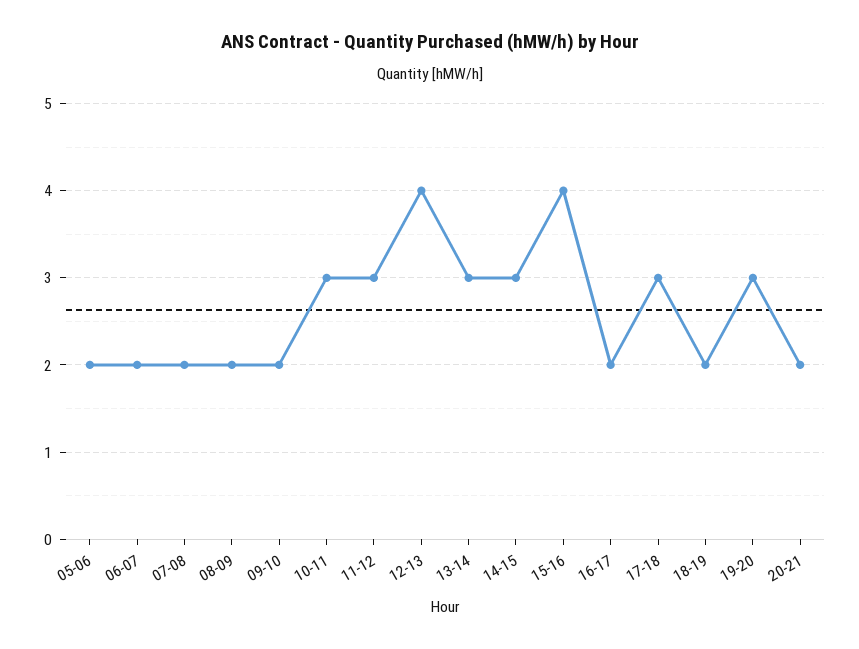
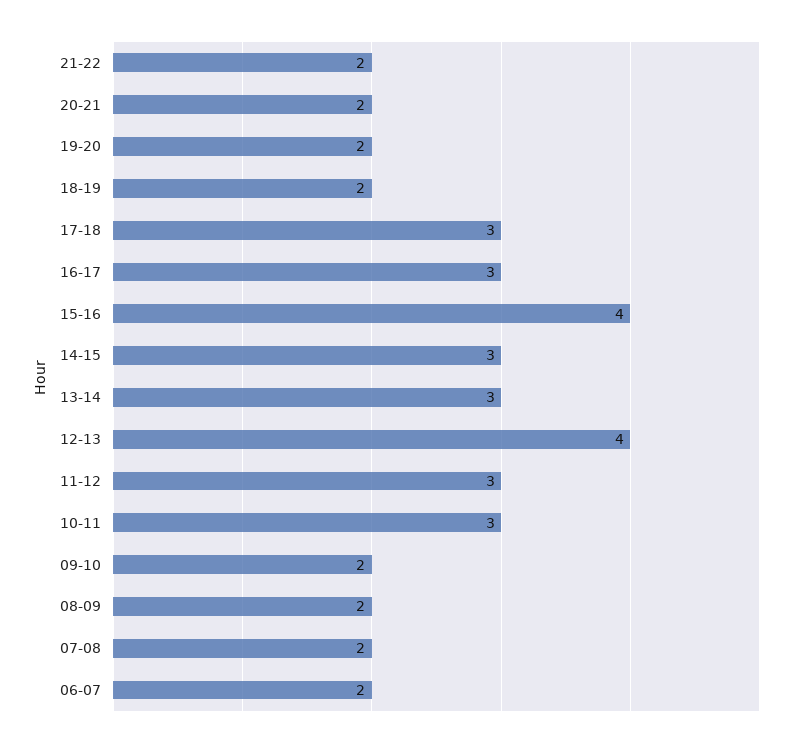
05-06: 2 -> none
16-17: 2 -> 3
19-20: 3 -> 2
21-22: none -> 2

